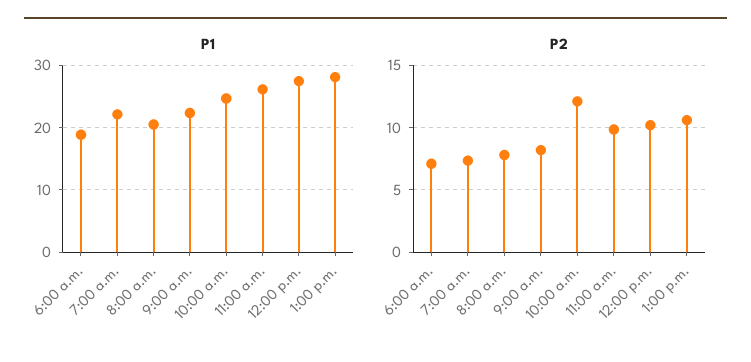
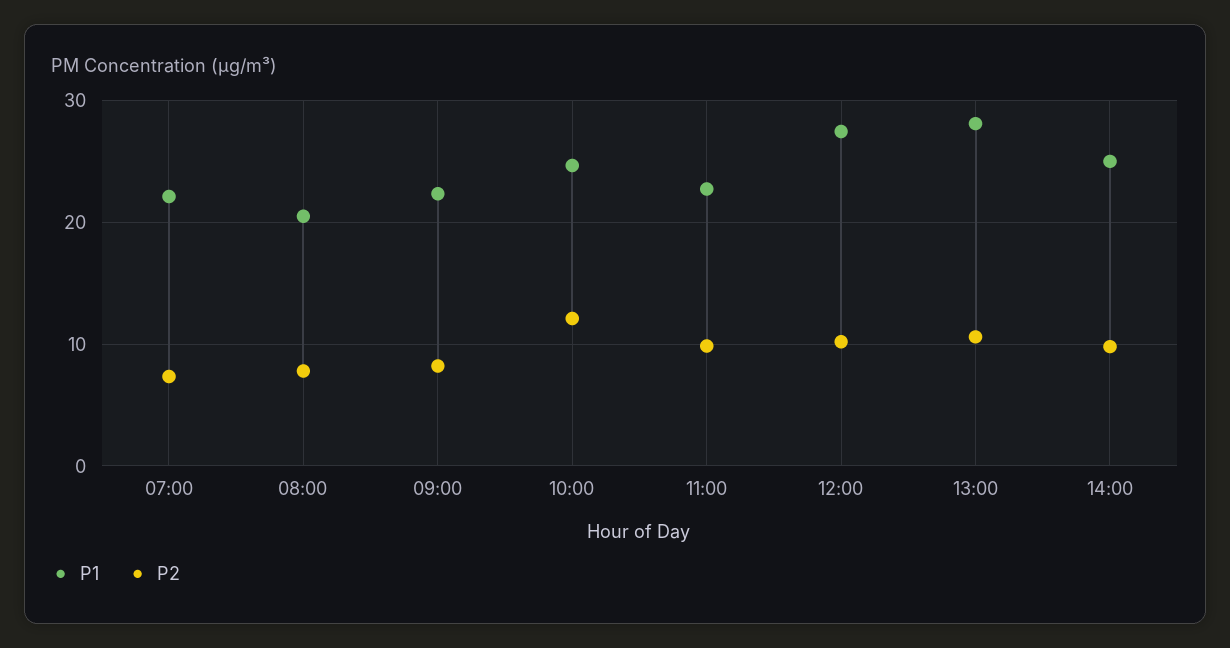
P1, 6:00 a.m.: 19 -> none
P1, 11:00 a.m.: 26 -> 23
P2, 6:00 a.m.: 7 -> none
P1, 14:00: none -> 25
P2, 14:00: none -> 10

